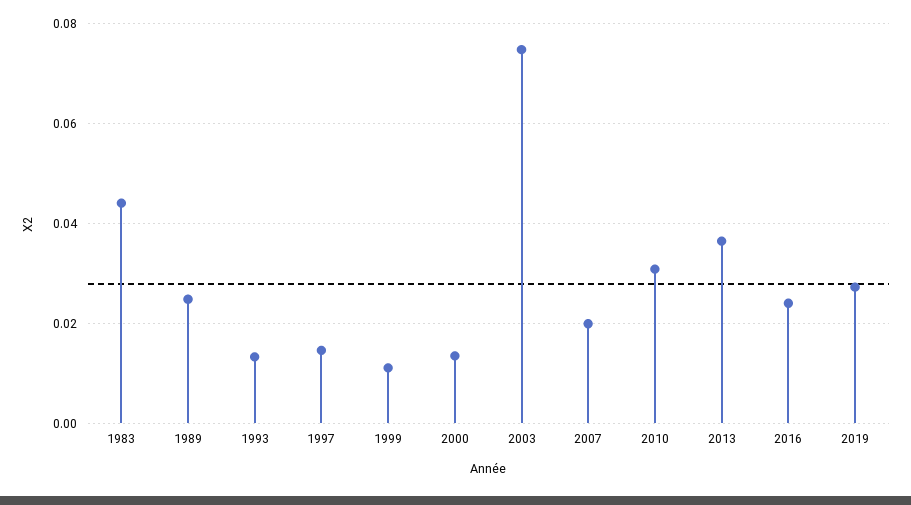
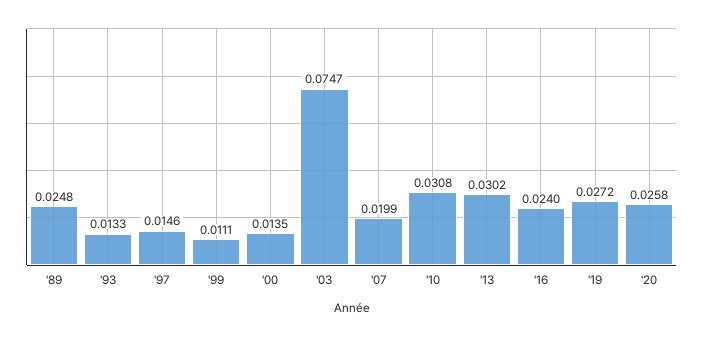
1983: 0.044 -> none
2013: 0.036 -> 0.0302
'20: none -> 0.0258

